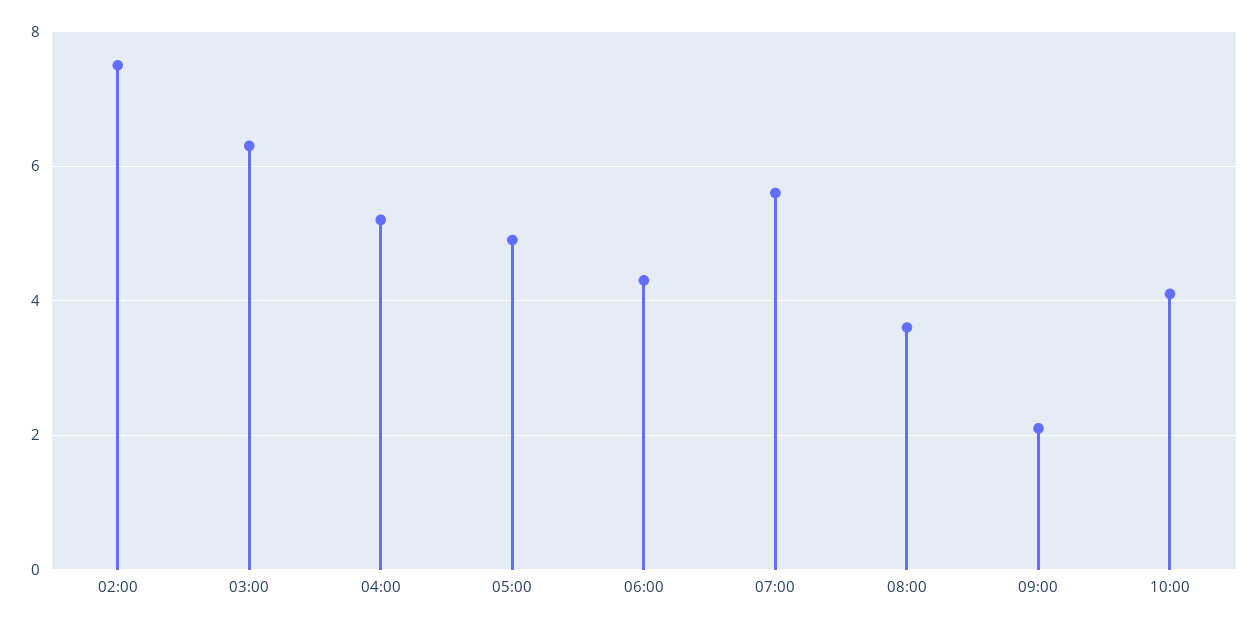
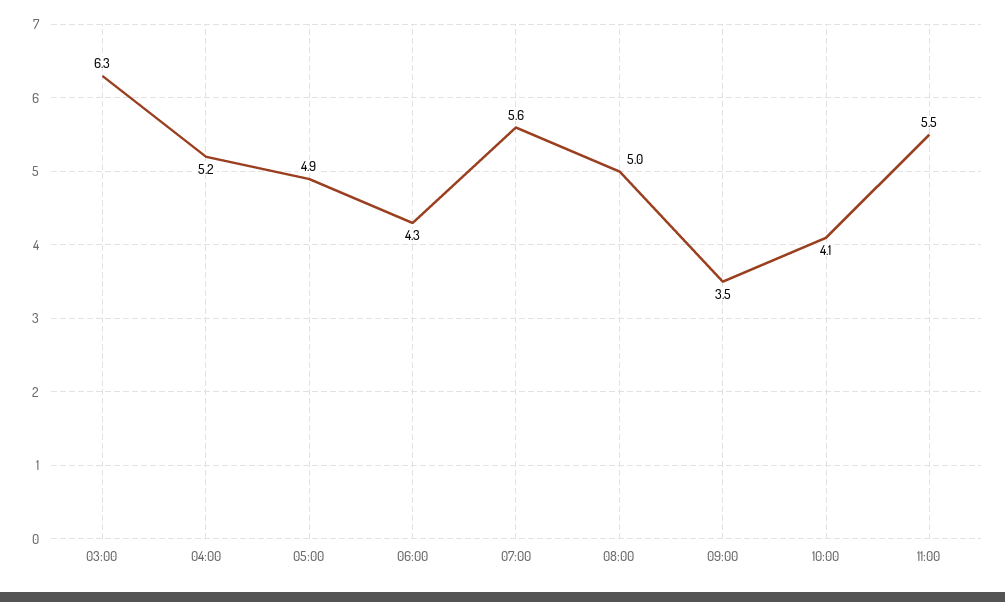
02:00: 7.5 -> none
08:00: 3.5 -> 5
09:00: 2 -> 3.5
11:00: none -> 5.5

